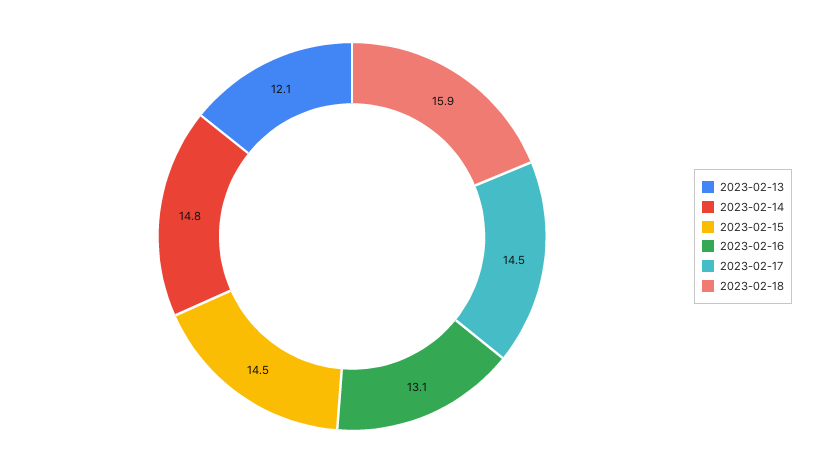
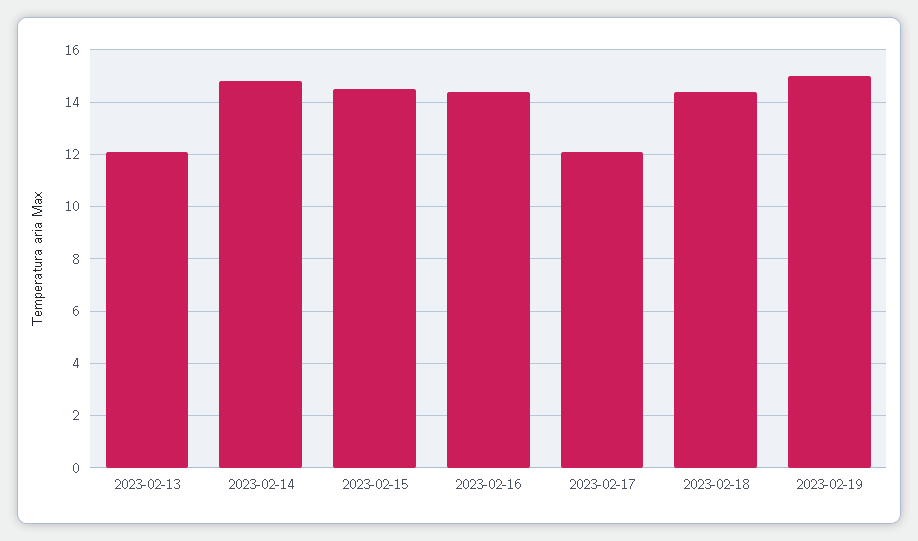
2023-02-16: 13.1 -> 14.5
2023-02-17: 14.5 -> 12
2023-02-18: 15.9 -> 14.5
2023-02-19: none -> 15

